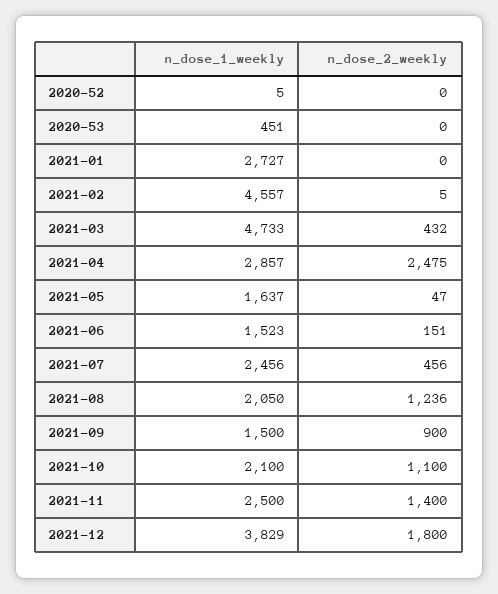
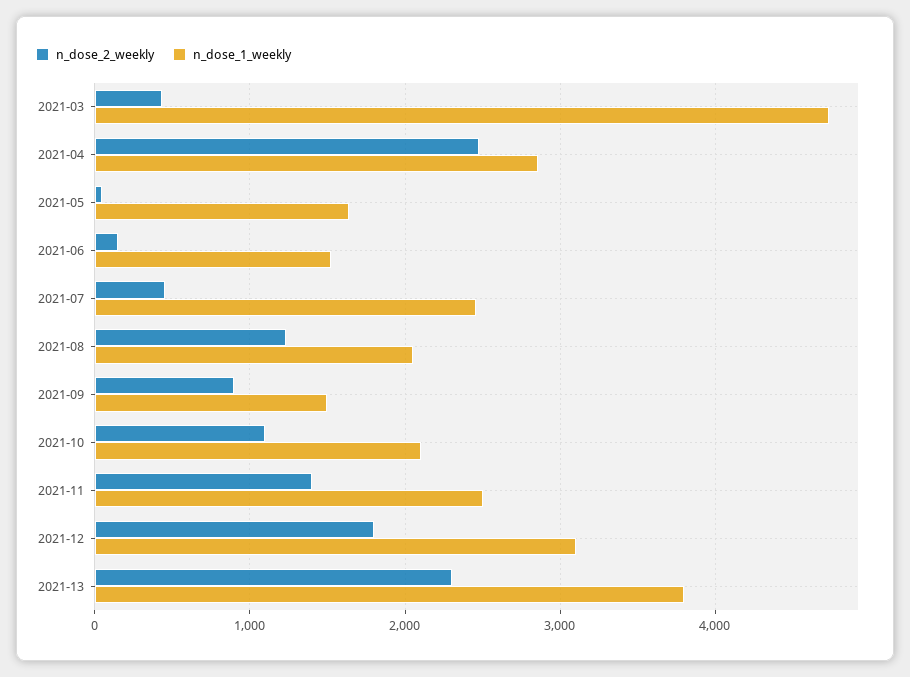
n_dose_1_weekly, 2020-52: 5 -> none
n_dose_2_weekly, 2020-52: 0 -> none
n_dose_1_weekly, 2020-53: 451 -> none
n_dose_2_weekly, 2020-53: 0 -> none
n_dose_1_weekly, 2021-01: 2727 -> none
n_dose_2_weekly, 2021-01: 0 -> none
n_dose_1_weekly, 2021-02: 4557 -> none
n_dose_2_weekly, 2021-02: 5 -> none
n_dose_1_weekly, 2021-12: 3829 -> 3100
n_dose_2_weekly, 2021-13: none -> 2300
n_dose_1_weekly, 2021-13: none -> 3800

